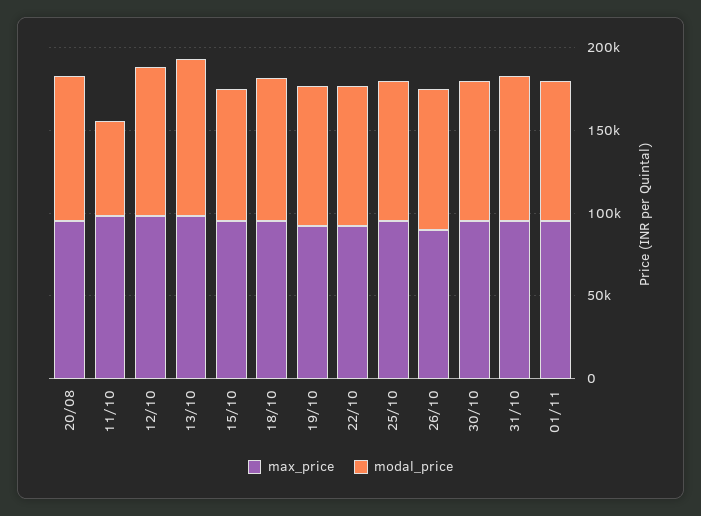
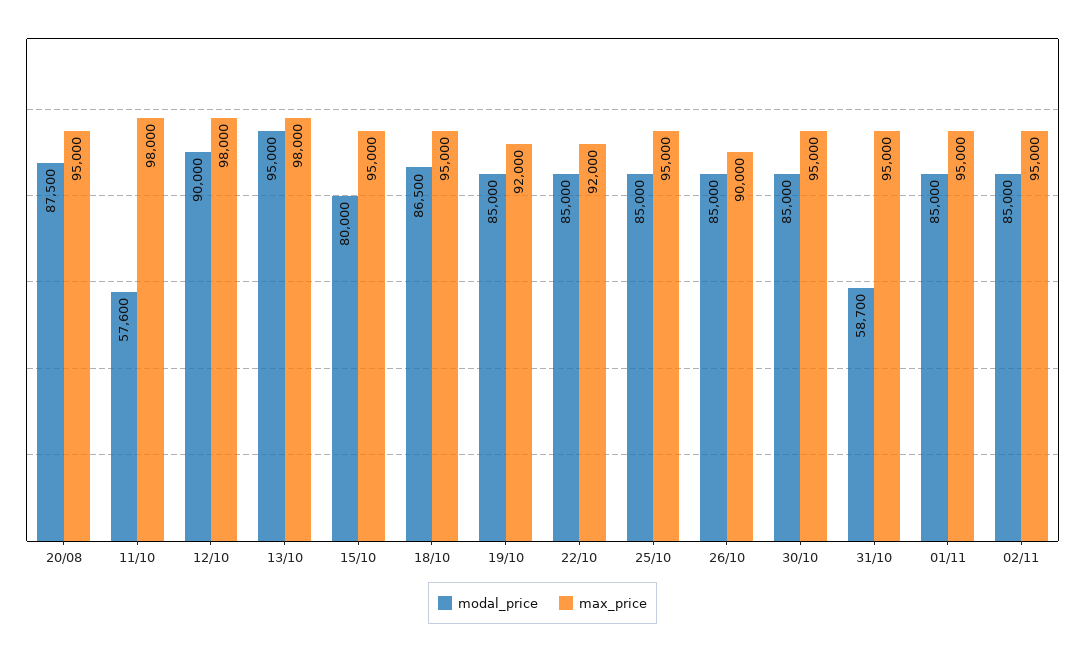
modal_price, 31/10: 90000 -> 58700
modal_price, 02/11: none -> 85000
max_price, 02/11: none -> 95000

